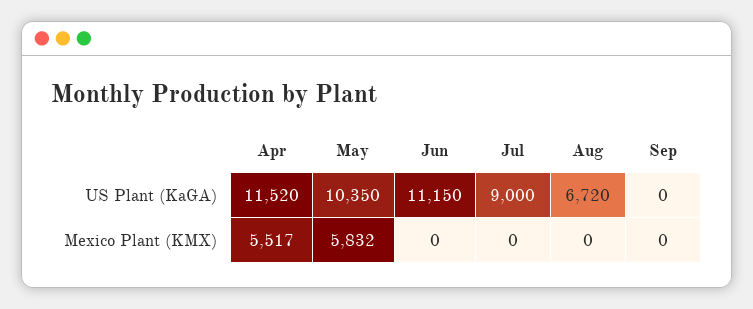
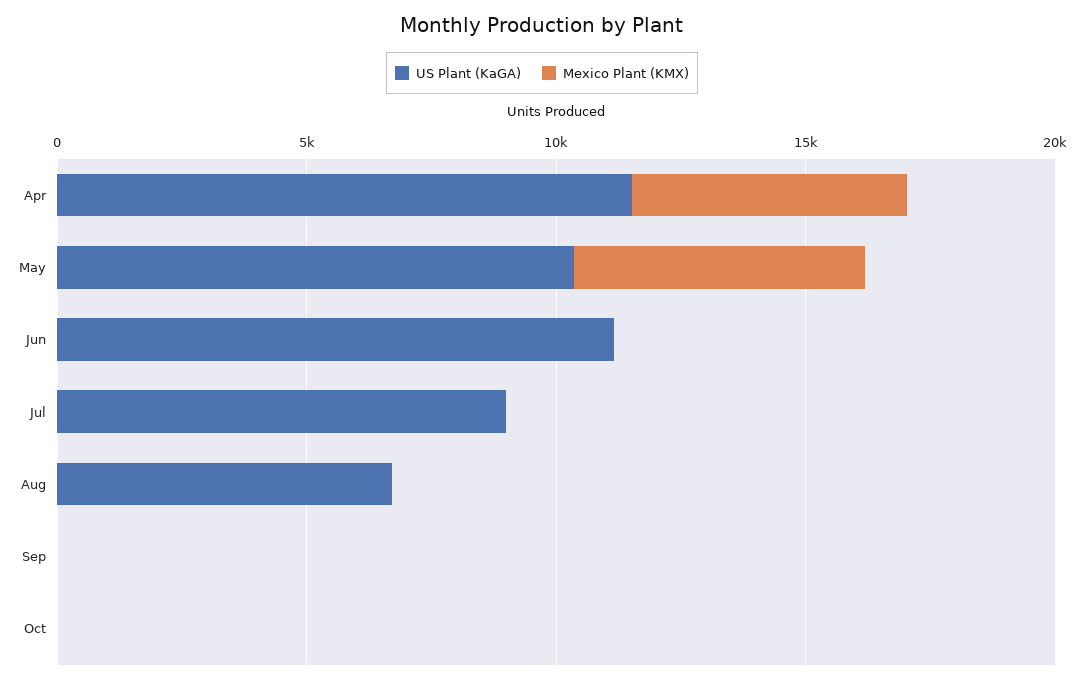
US Plant (KaGA), Oct: none -> 0
Mexico Plant (KMX), Oct: none -> 0

